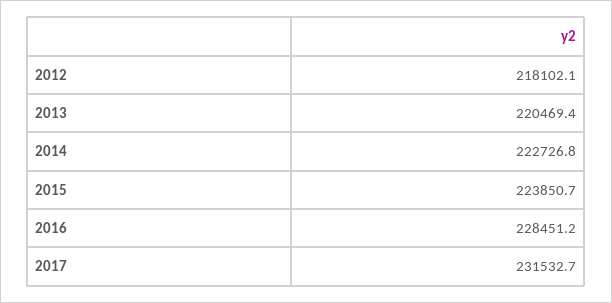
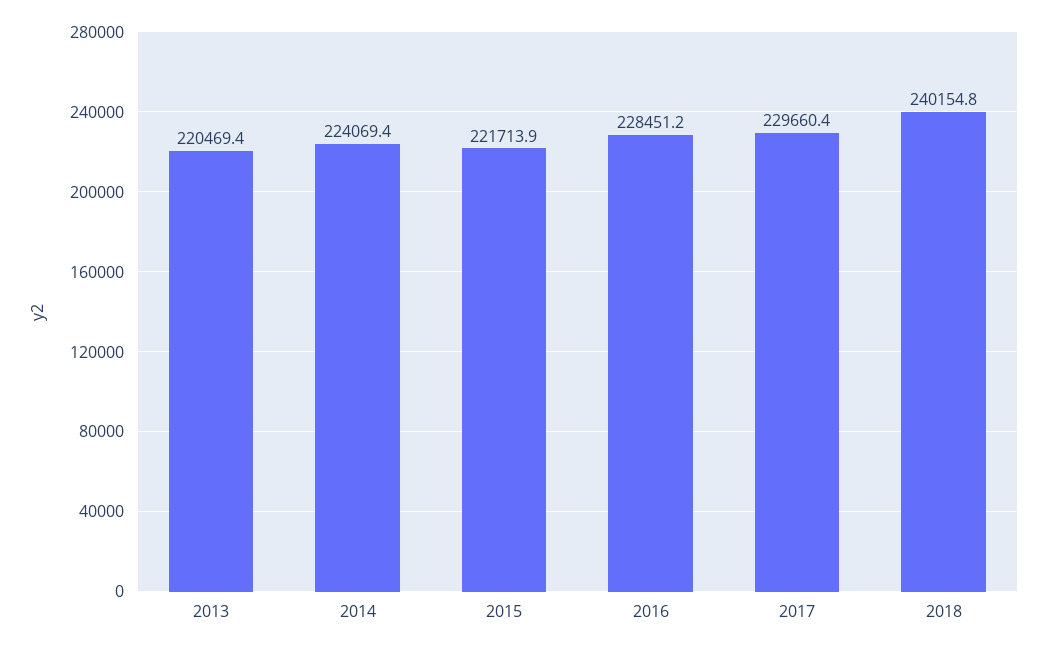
2012: 218102.1 -> none
2014: 222726.8 -> 224069.4
2015: 223850.7 -> 221713.9
2017: 231532.7 -> 229660.4
2018: none -> 240154.8

